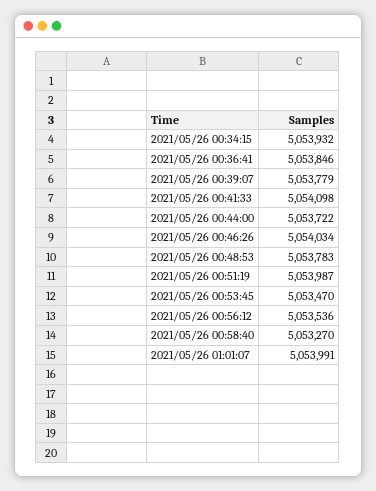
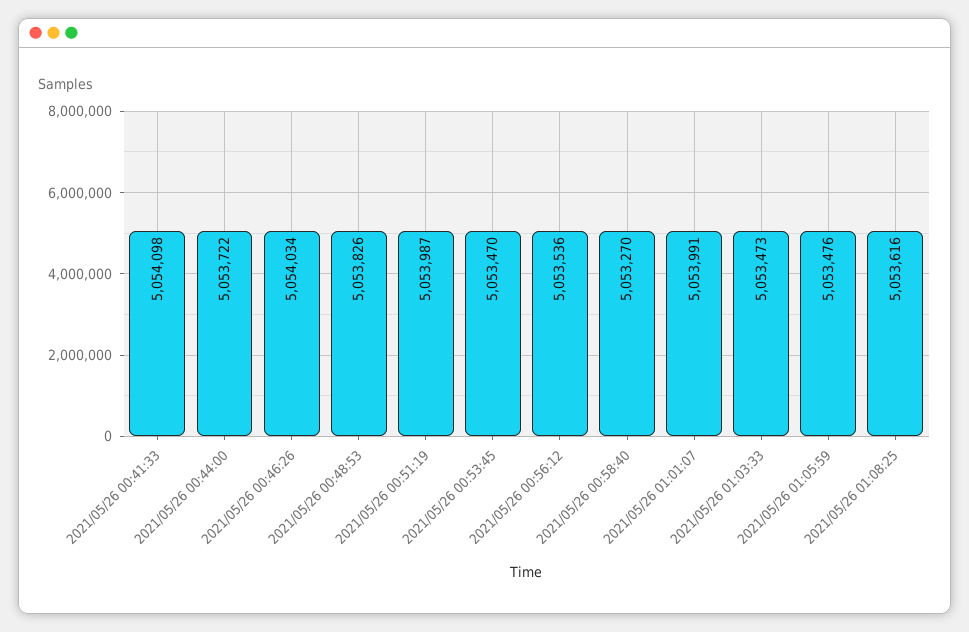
2021/05/26 00:34:15: 5053932 -> none
2021/05/26 00:36:41: 5053846 -> none
2021/05/26 00:39:07: 5053779 -> none
2021/05/26 00:48:53: 5053783 -> 5053826
2021/05/26 01:03:33: none -> 5053473
2021/05/26 01:05:59: none -> 5053476
2021/05/26 01:08:25: none -> 5053616

